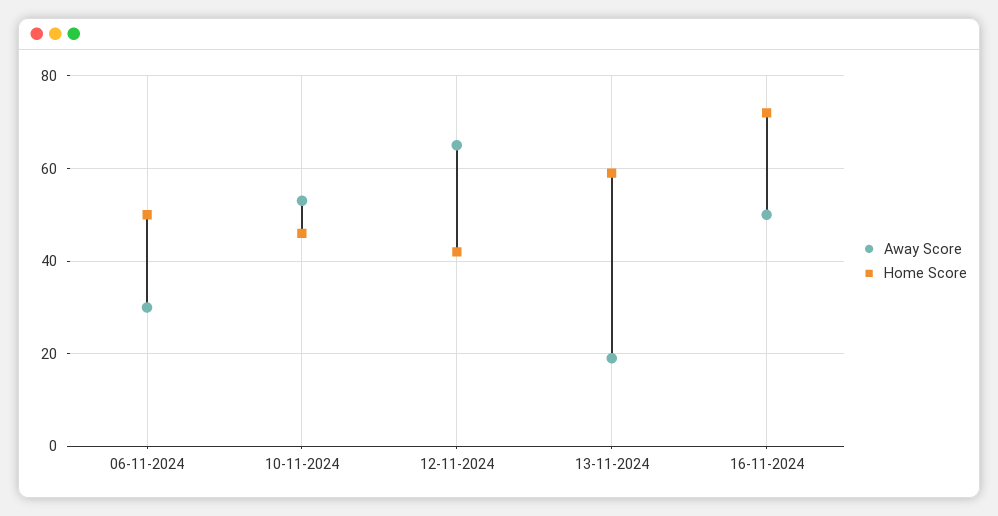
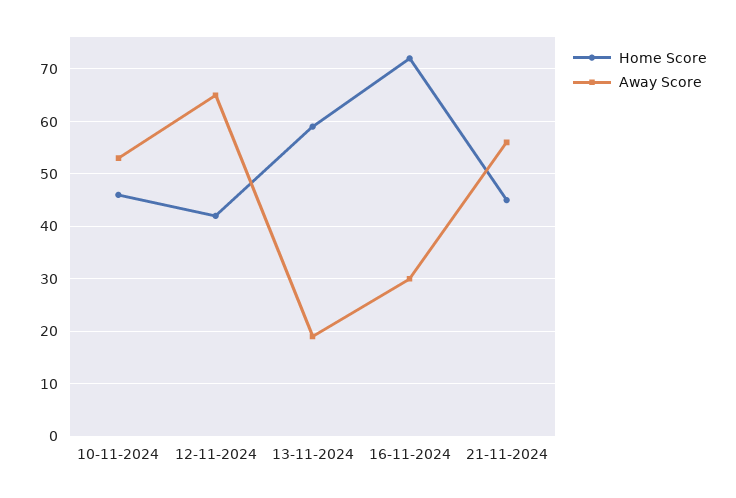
Away Score, 06-11-2024: 30 -> none
Home Score, 06-11-2024: 50 -> none
Away Score, 16-11-2024: 50 -> 30
Home Score, 21-11-2024: none -> 45
Away Score, 21-11-2024: none -> 55

